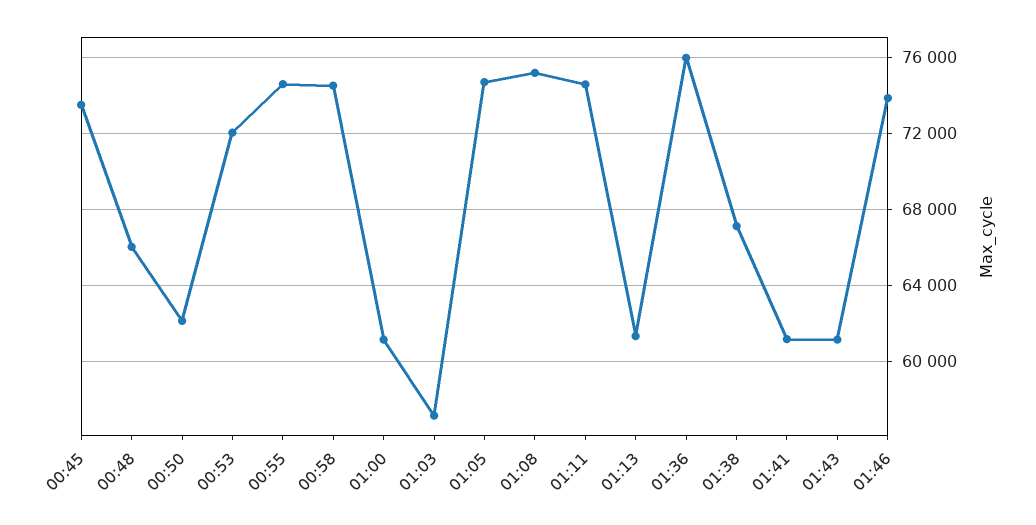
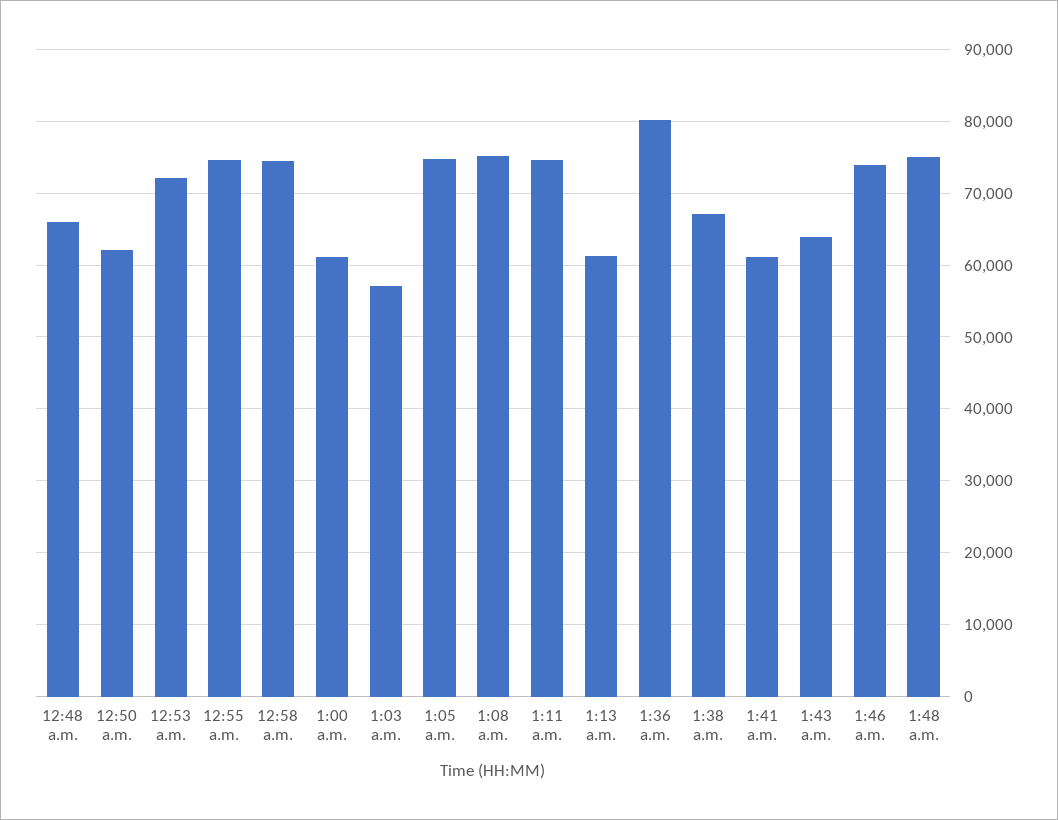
00:45: 73500 -> none
01:36: 76000 -> 80000
01:43: 61000 -> 64000
1:48 a.m.: none -> 75000

